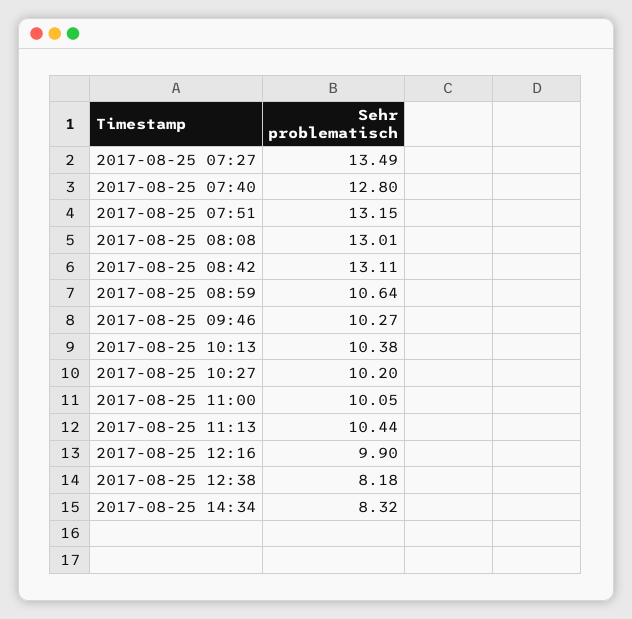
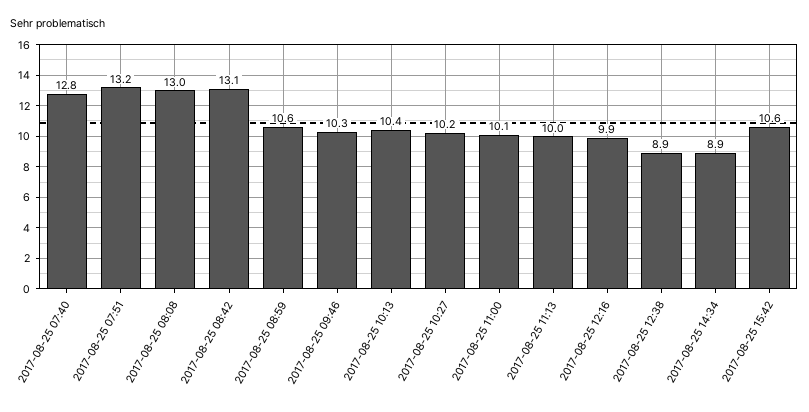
2017-08-25 07:27: 13.49 -> none
2017-08-25 11:13: 10.44 -> 10
2017-08-25 12:38: 8.18 -> 8.9
2017-08-25 14:34: 8.32 -> 8.9
2017-08-25 15:42: none -> 10.6

